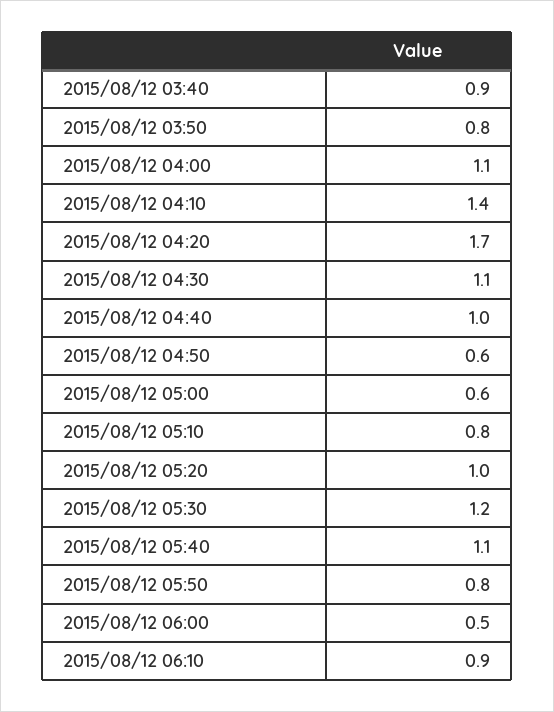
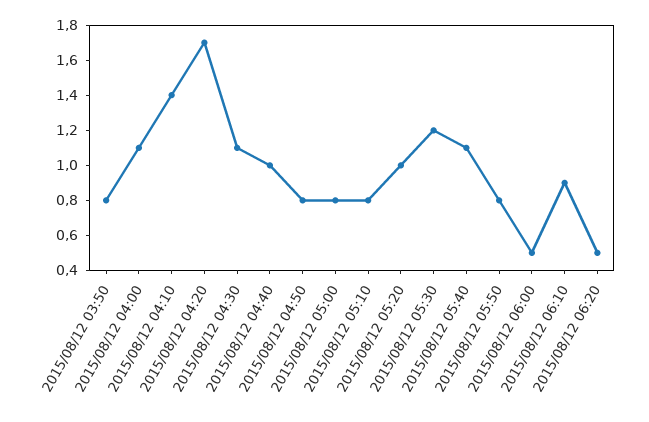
2015/08/12 03:40: 0.9 -> none
2015/08/12 04:50: 0.6 -> 0.8
2015/08/12 05:00: 0.6 -> 0.8
2015/08/12 06:20: none -> 0.5

